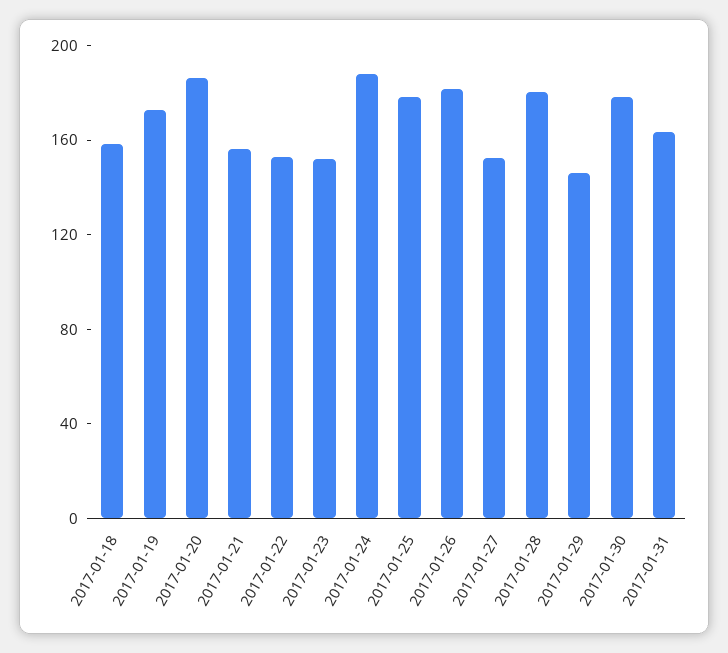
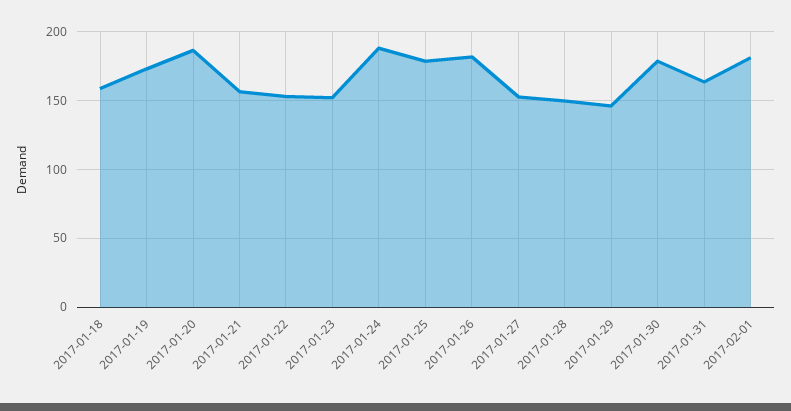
2017-01-28: 180 -> 150
2017-02-01: none -> 180

